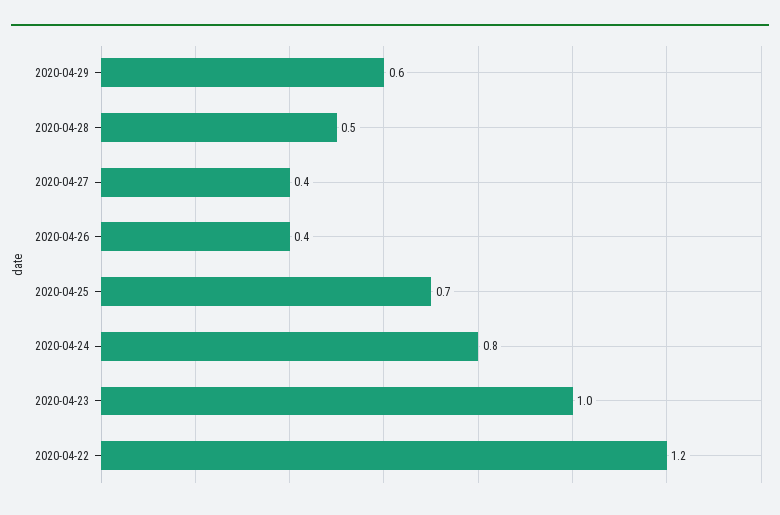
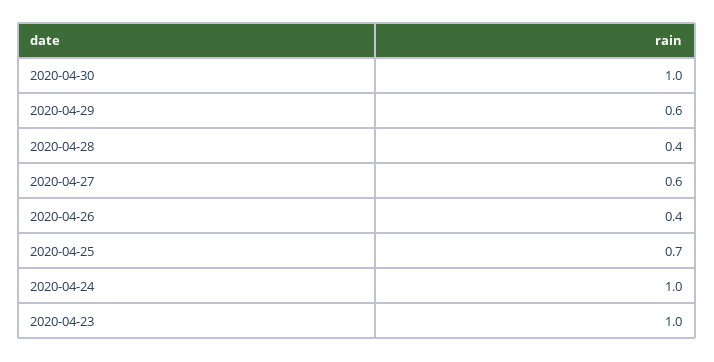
2020-04-28: 0.5 -> 0.4
2020-04-27: 0.4 -> 0.6
2020-04-24: 0.8 -> 1
2020-04-22: 1.2 -> none
2020-04-30: none -> 1

